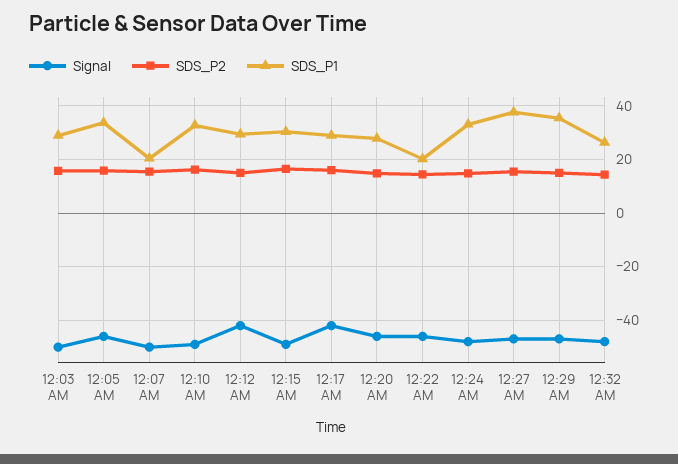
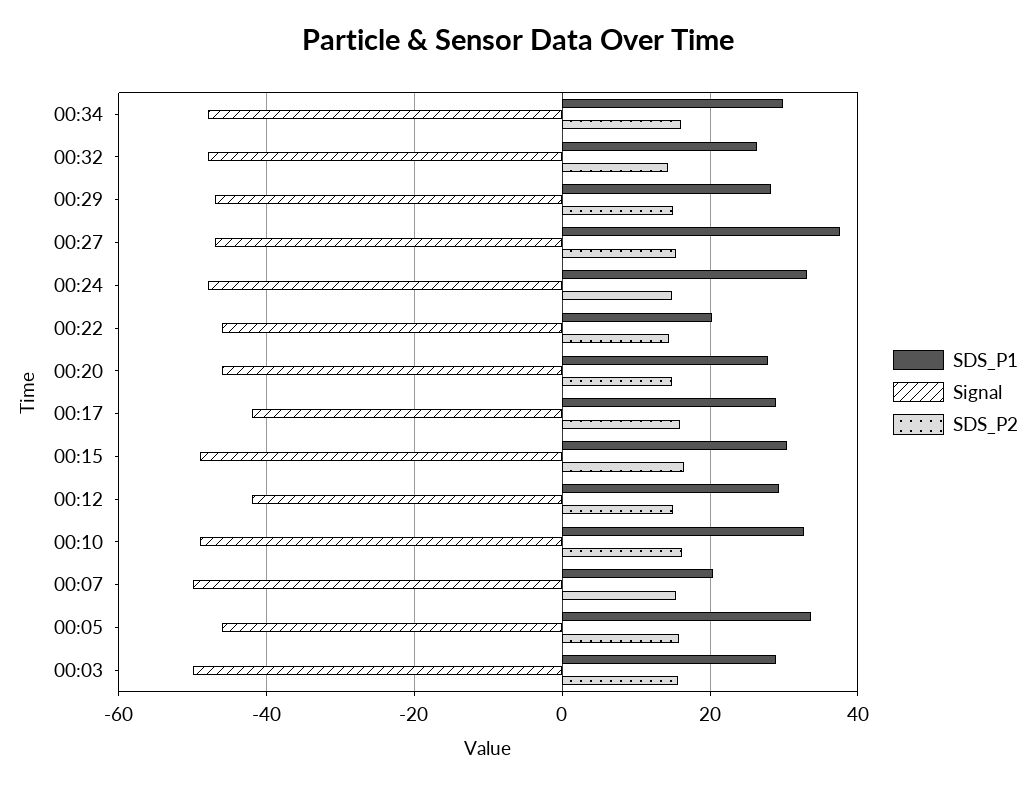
SDS_P1, 12:29 AM: 35 -> 28
SDS_P1, 00:34: none -> 30
Signal, 00:34: none -> -48
SDS_P2, 00:34: none -> 16

